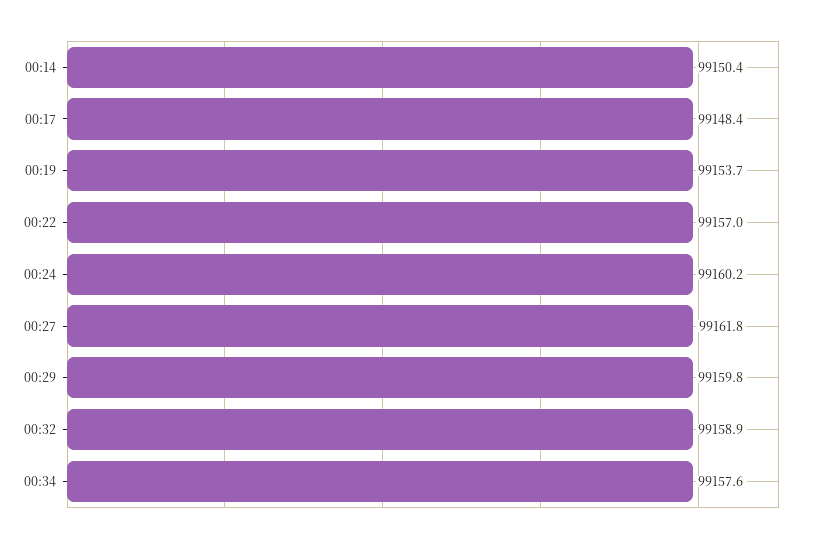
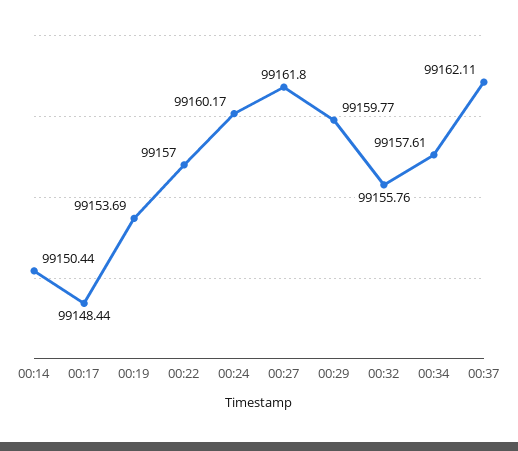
00:32: 99158.9 -> 99155.76
00:37: none -> 99162.11

